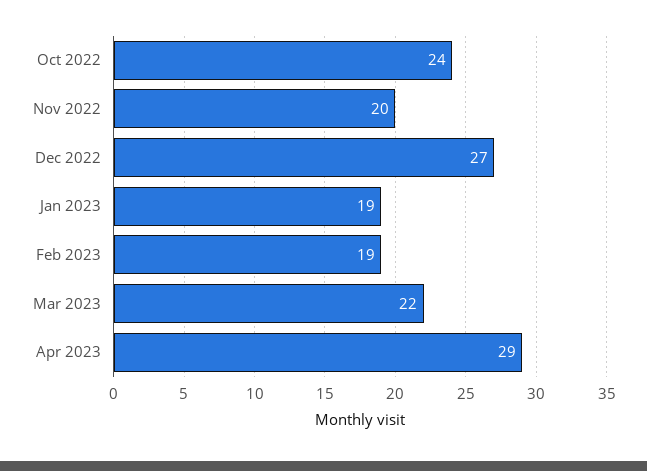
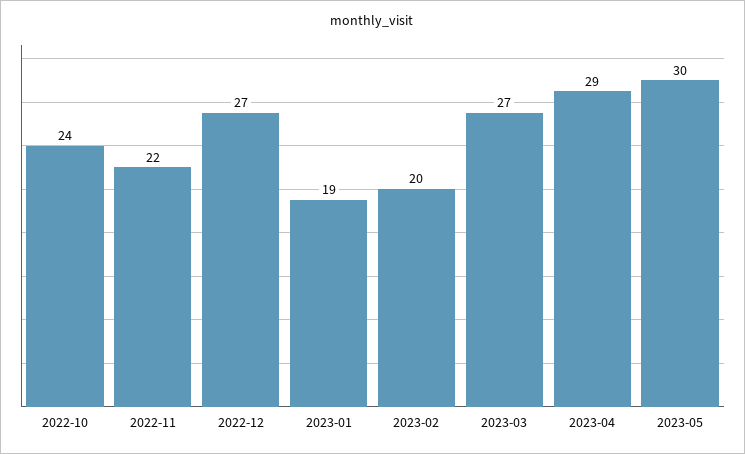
Nov 2022: 20 -> 22
Feb 2023: 19 -> 20
Mar 2023: 22 -> 27
2023-05: none -> 30

